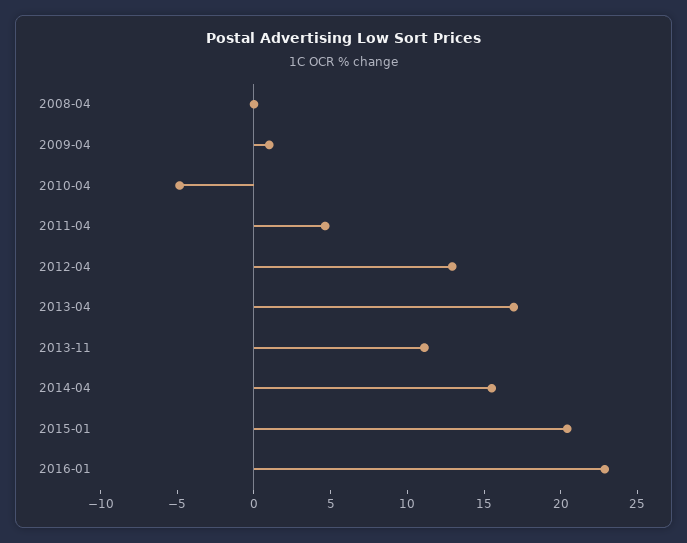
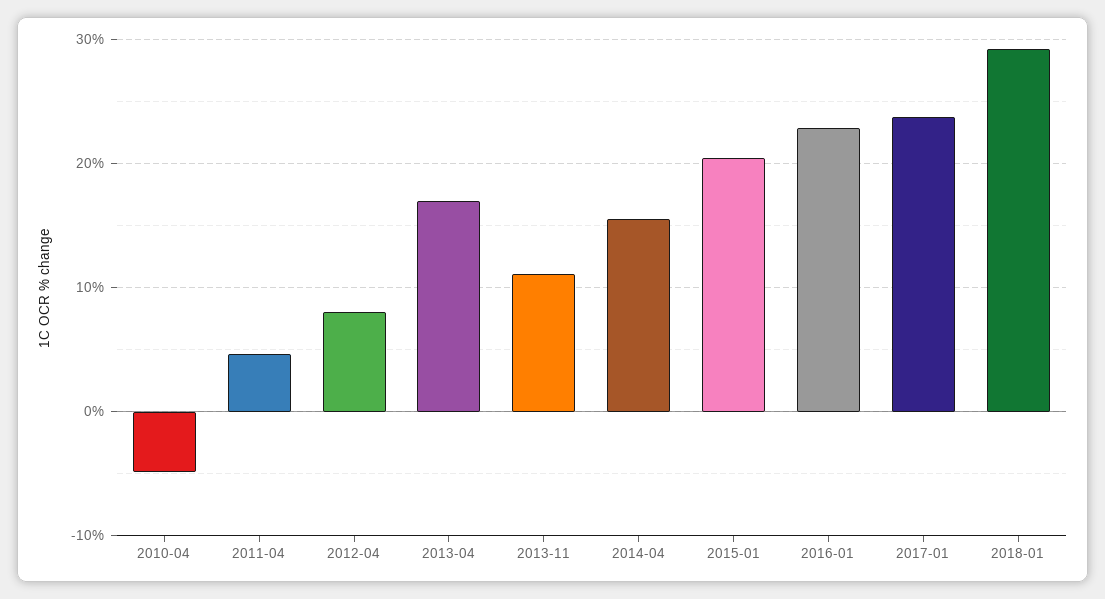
2008-04: 0 -> none
2009-04: 1 -> none
2012-04: 13 -> 8
2017-01: none -> 24
2018-01: none -> 29

